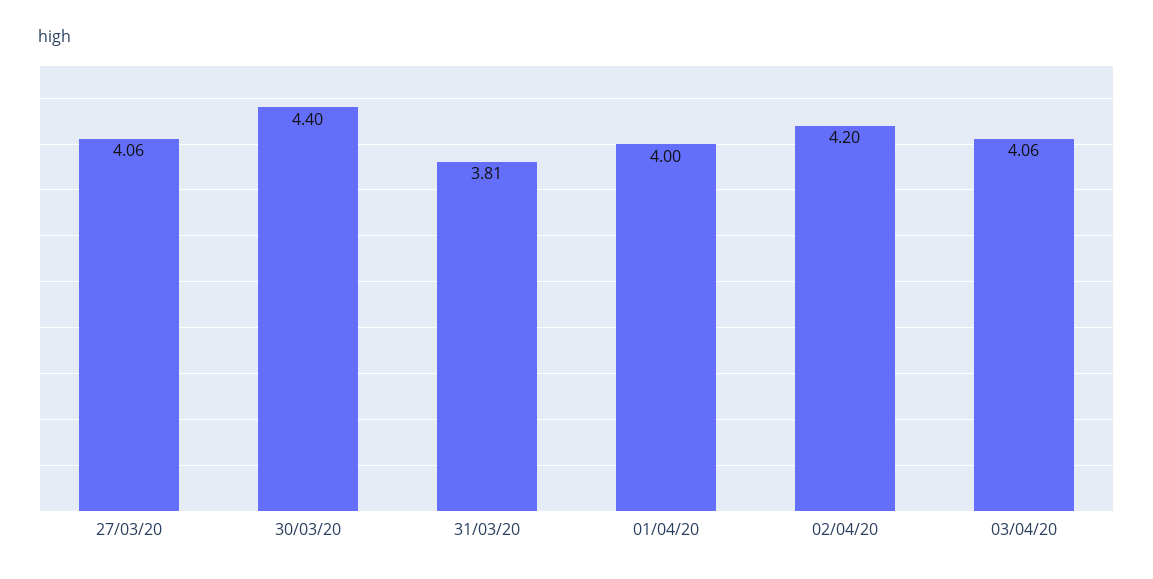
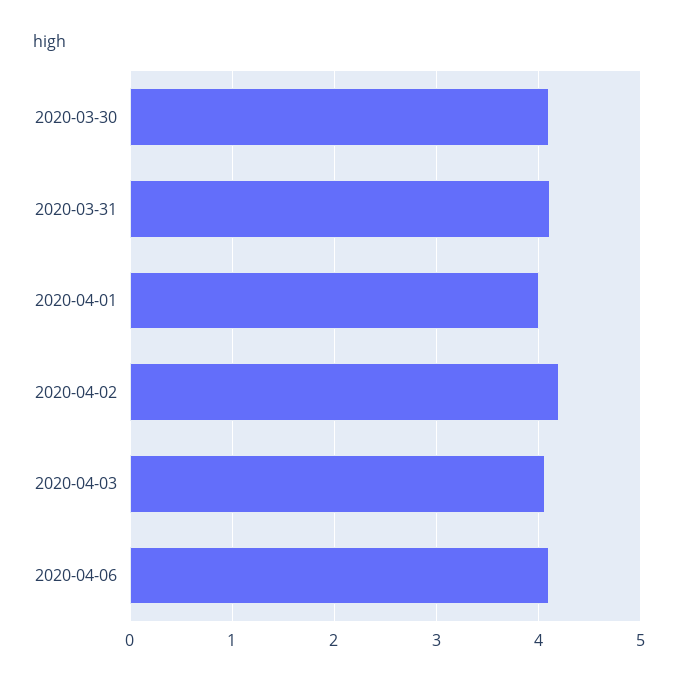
27/03/20: 4.06 -> none
30/03/20: 4.4 -> 4.1
31/03/20: 3.81 -> 4.1
2020-04-06: none -> 4.1

